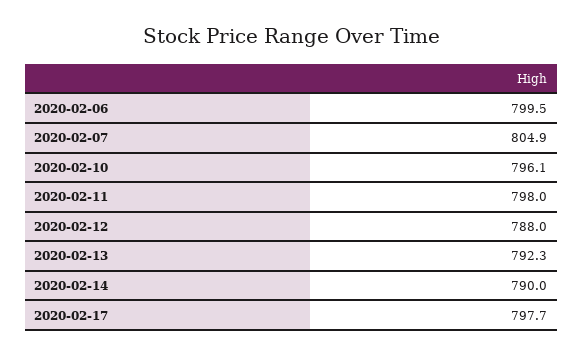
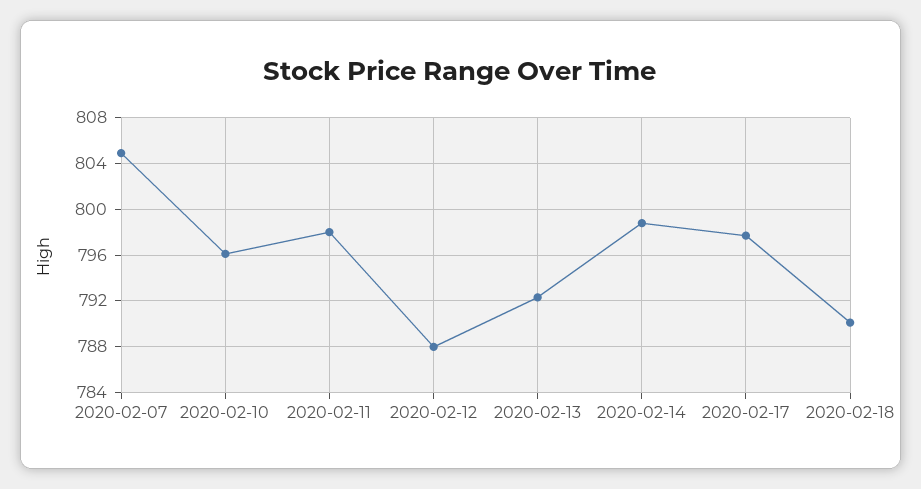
2020-02-06: 799.5 -> none
2020-02-14: 790 -> 799
2020-02-18: none -> 790

